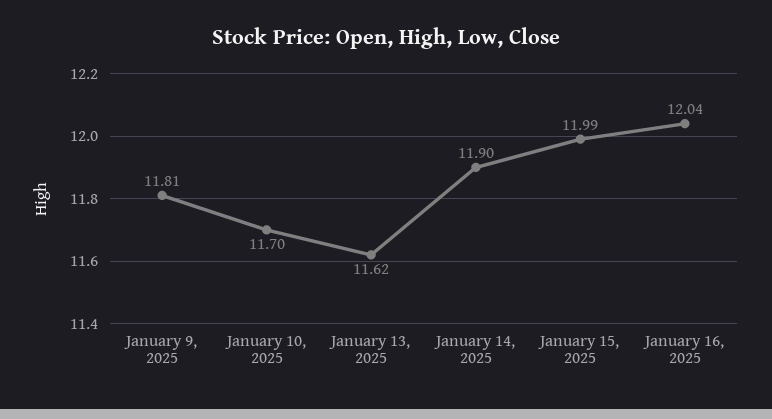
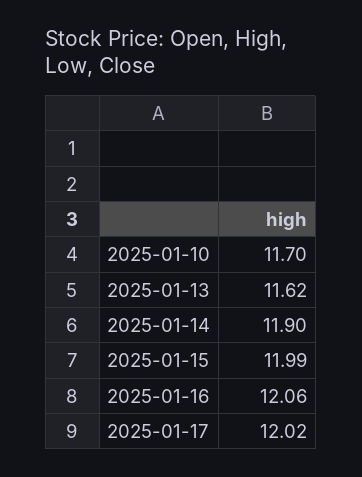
January 9, 2025: 11.81 -> none
January 16, 2025: 12.04 -> 12.06
2025-01-17: none -> 12.02

